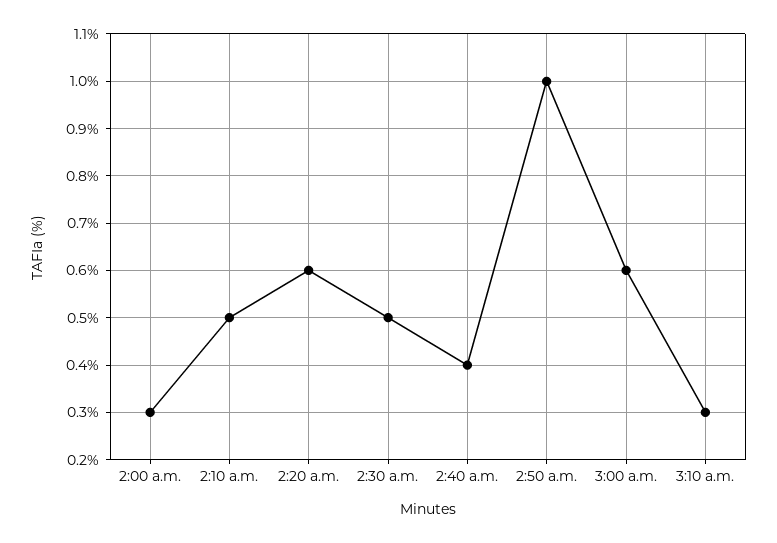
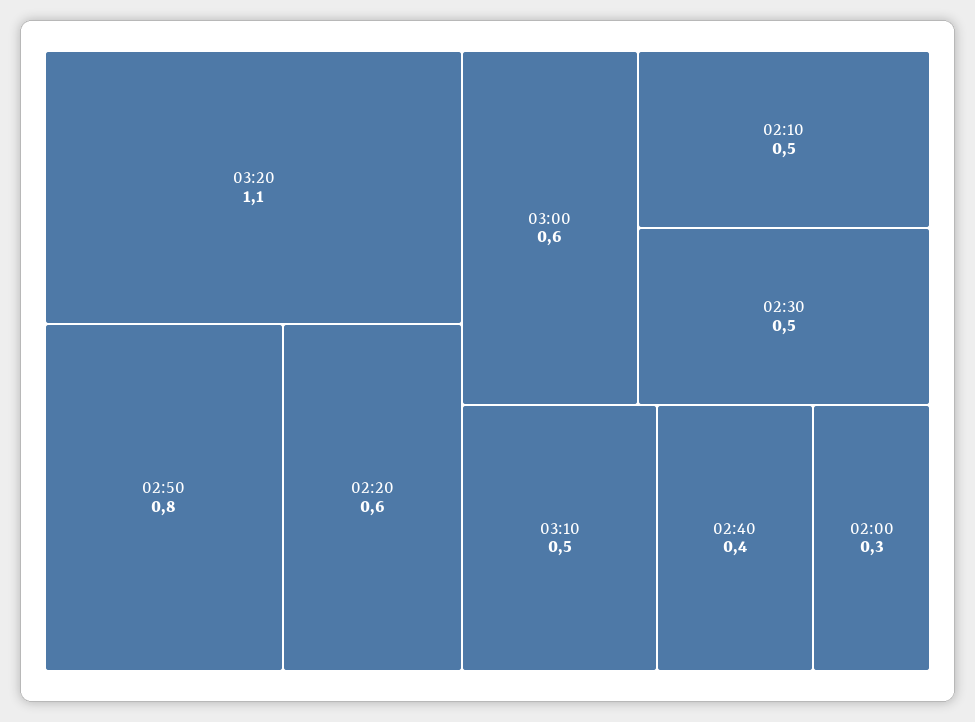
2:50 a.m.: 1 -> 0.8
3:10 a.m.: 0.3 -> 0.5
03:20: none -> 1.1

